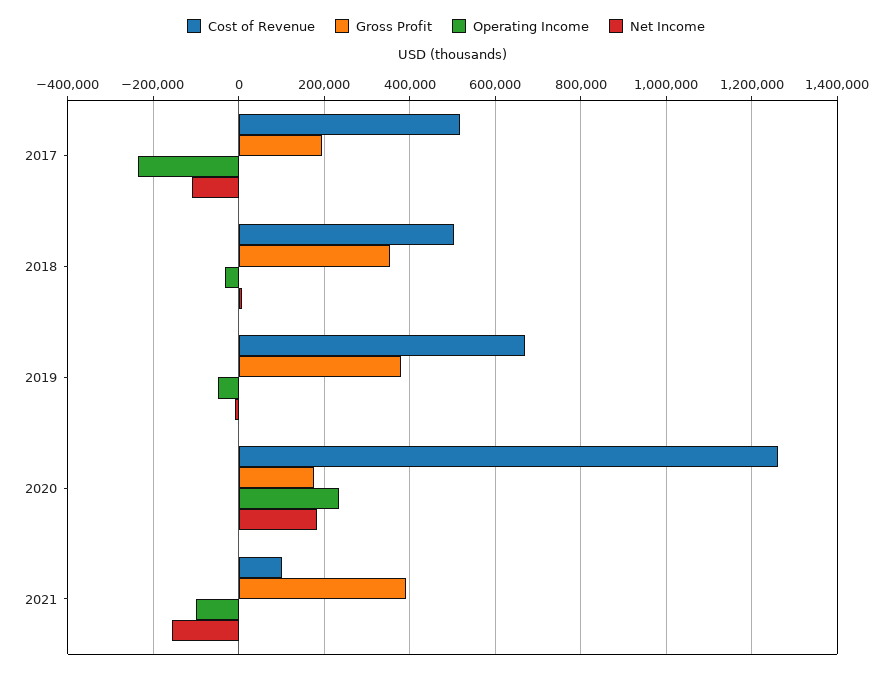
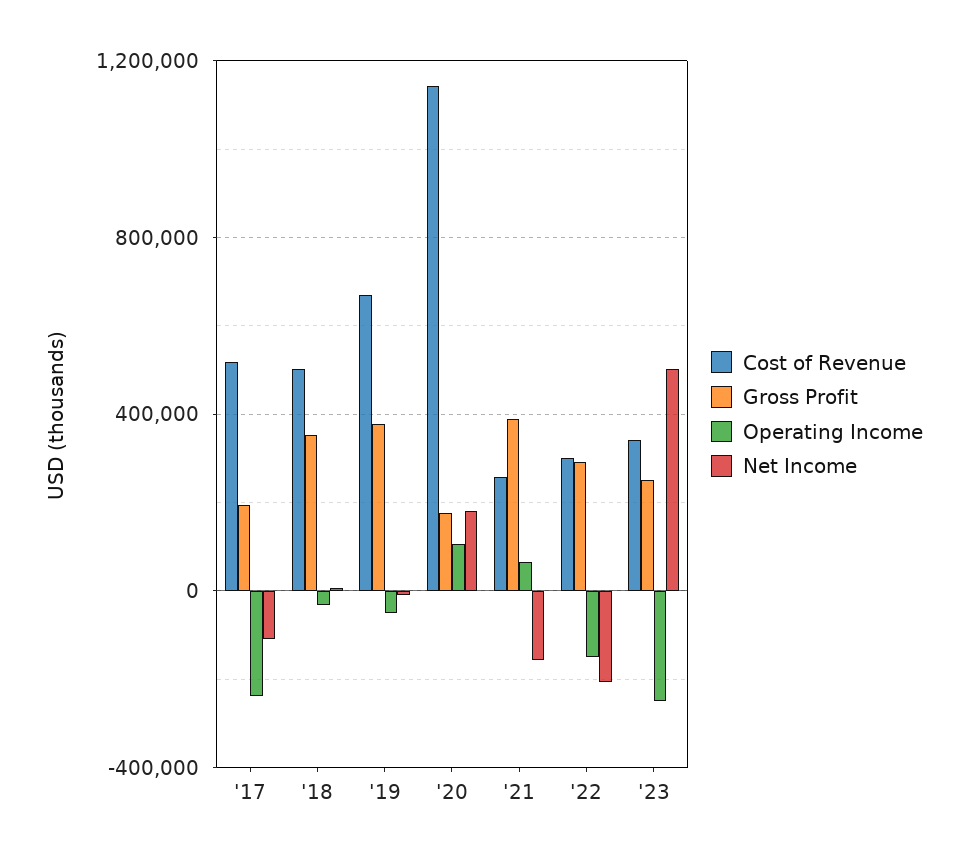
Cost of Revenue, 2020: 1260000 -> 1150000
Operating Income, 2020: 240000 -> 100000
Cost of Revenue, 2021: 100000 -> 250000
Operating Income, 2021: -100000 -> 50000
Cost of Revenue, '22: none -> 300000
Gross Profit, '22: none -> 300000
Operating Income, '22: none -> -150000
Net Income, '22: none -> -200000
Cost of Revenue, '23: none -> 350000
Gross Profit, '23: none -> 250000
Operating Income, '23: none -> -250000
Net Income, '23: none -> 500000

